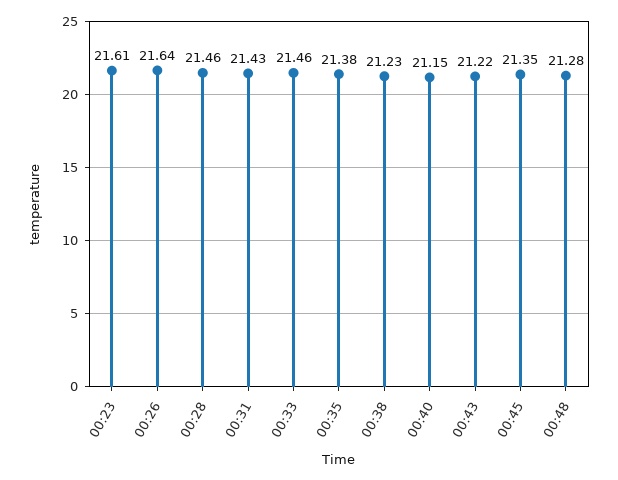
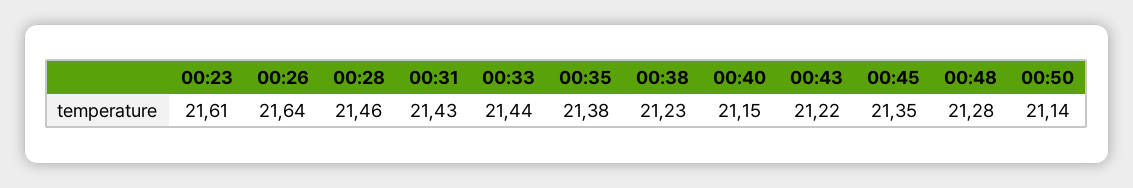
00:33: 21.46 -> 21.44
00:50: none -> 21.14

